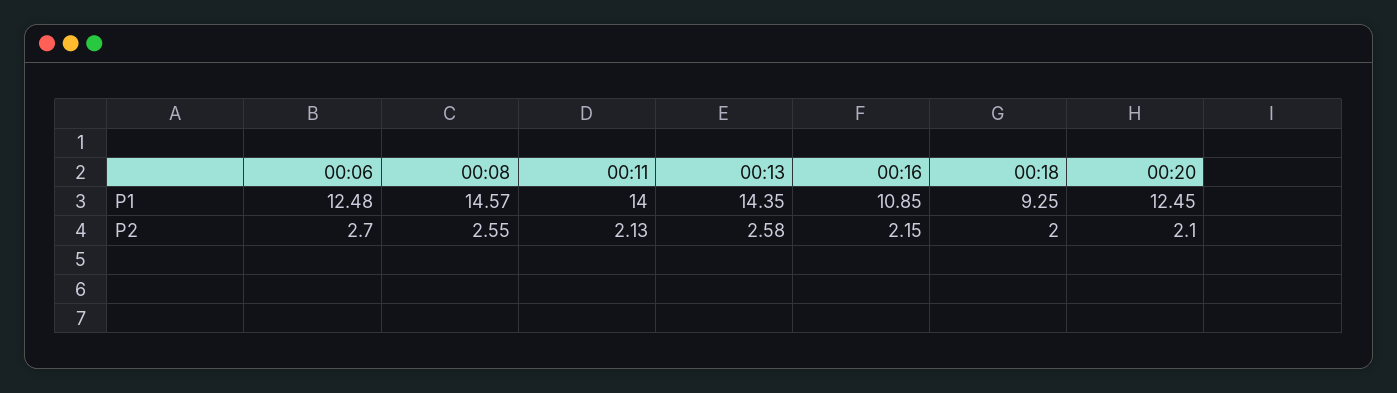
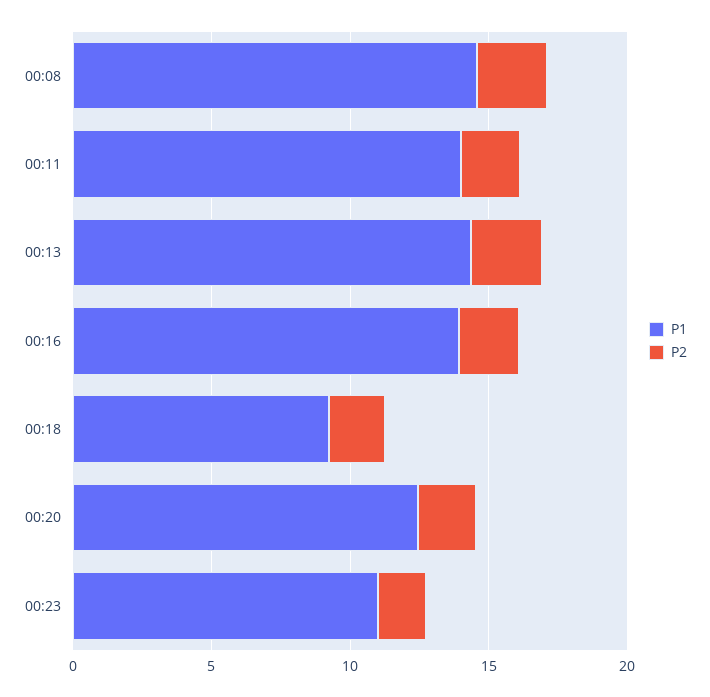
P1, 00:06: 12.48 -> none
P1, 00:16: 10.85 -> 14
P2, 00:06: 2.7 -> none
P1, 00:23: none -> 11
P2, 00:23: none -> 2

